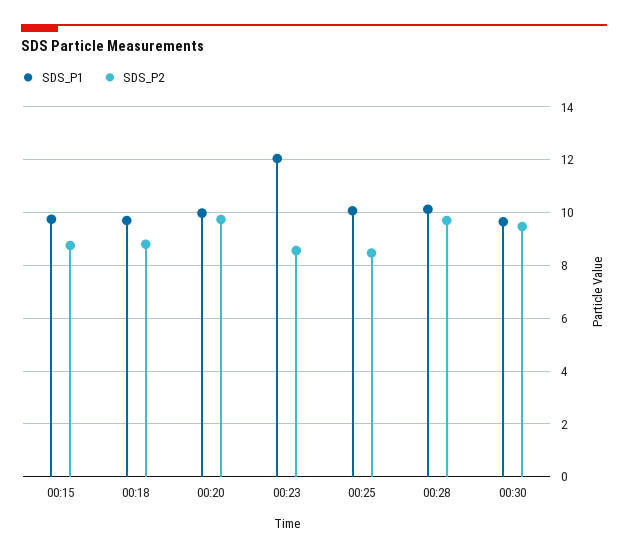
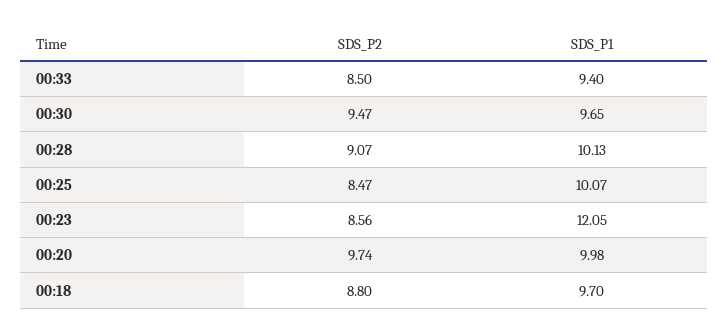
SDS_P1, 00:15: 9.75 -> none
SDS_P2, 00:15: 8.75 -> none
SDS_P2, 00:28: 9.75 -> 9.07
SDS_P2, 00:33: none -> 8.5
SDS_P1, 00:33: none -> 9.4

